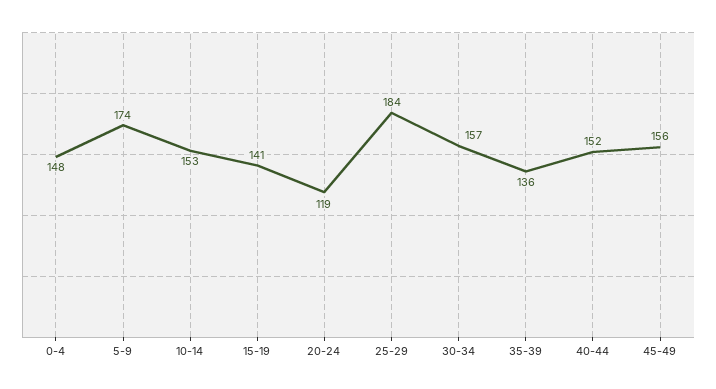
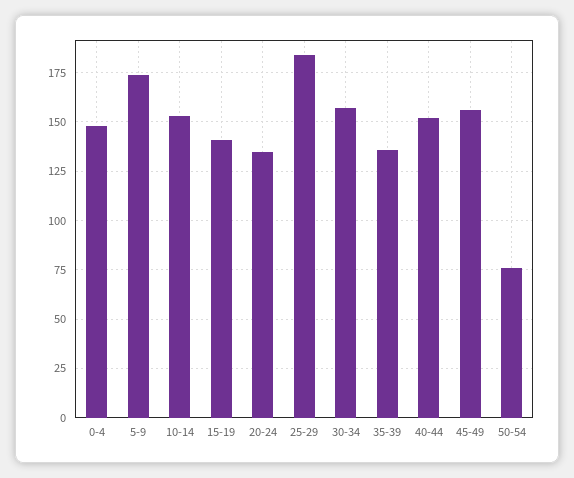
20-24: 119 -> 135
50-54: none -> 75

